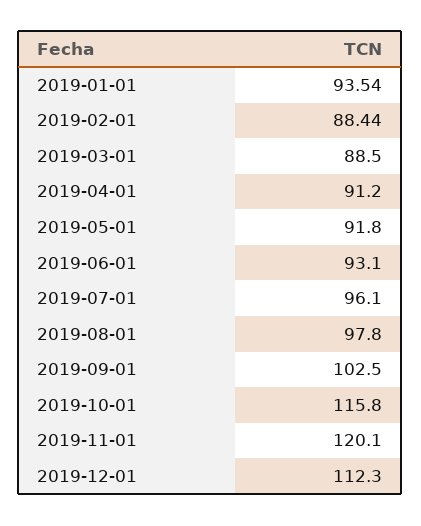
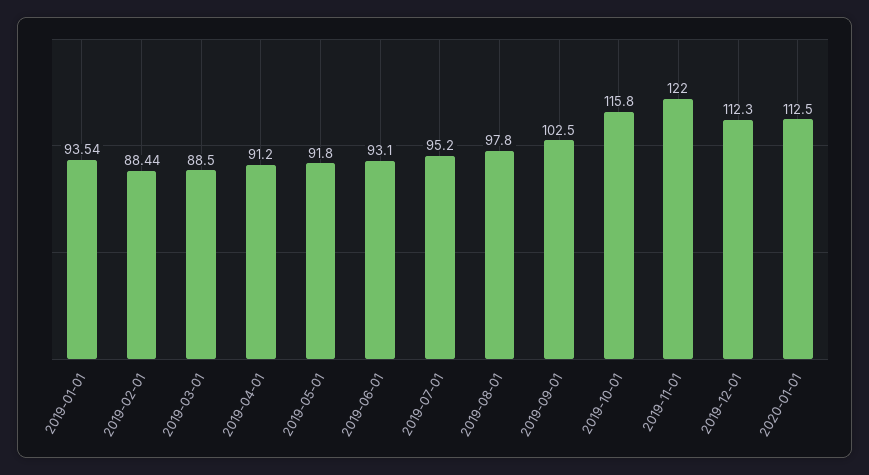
2019-07-01: 96.1 -> 95.2
2019-11-01: 120.1 -> 122
2020-01-01: none -> 112.5

